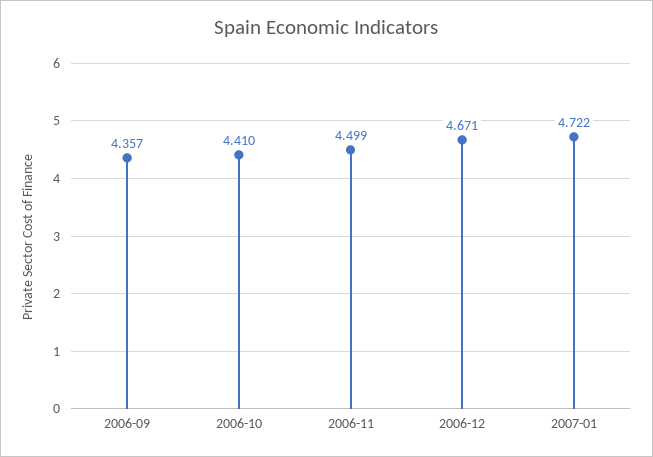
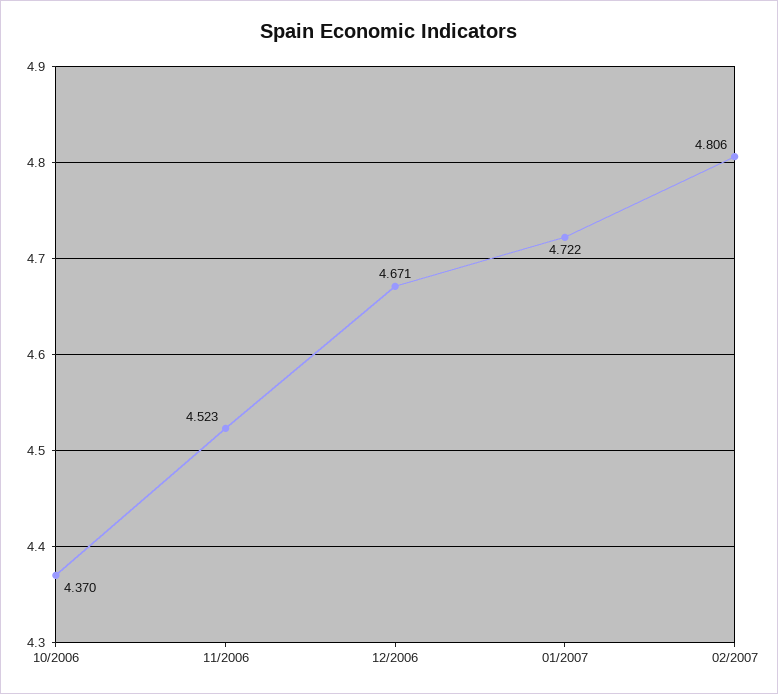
2006-09: 4.357 -> none
2006-10: 4.41 -> 4.37
2006-11: 4.499 -> 4.523
02/2007: none -> 4.806

